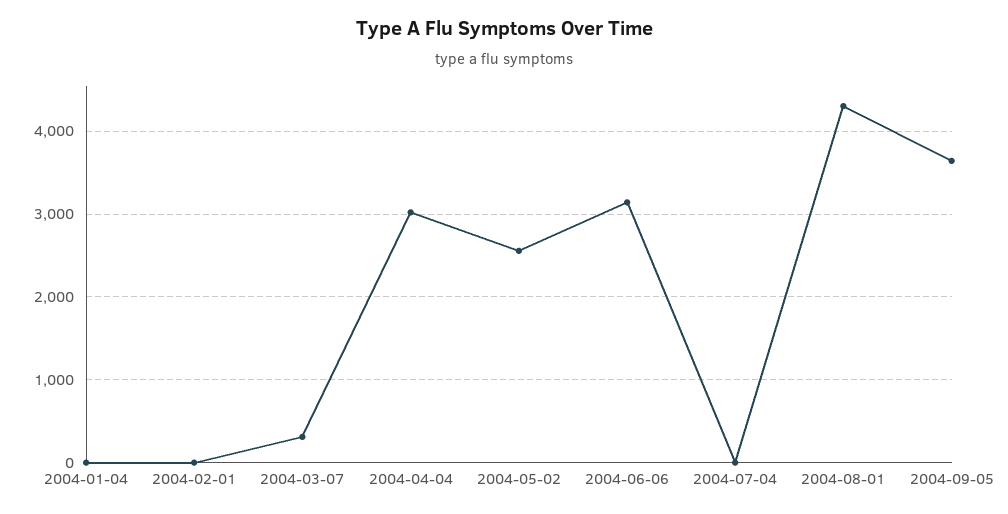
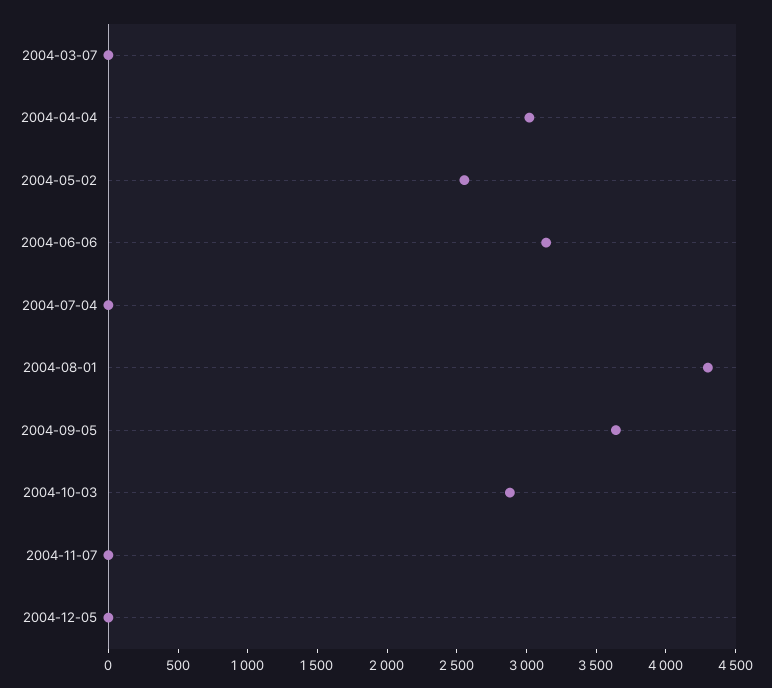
2004-01-04: 0 -> none
2004-02-01: 0 -> none
2004-03-07: 300 -> 0
2004-10-03: none -> 2900
2004-11-07: none -> 0
2004-12-05: none -> 0

